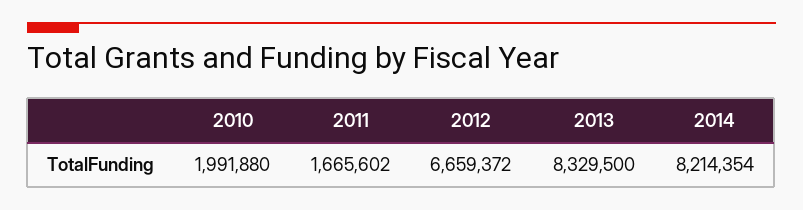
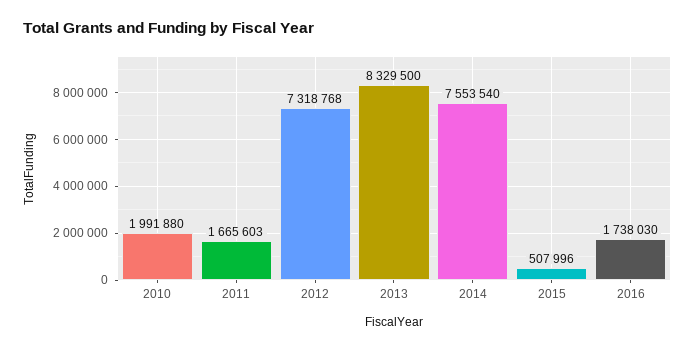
2011: 1665602 -> 1665603
2012: 6659372 -> 7318768
2014: 8214354 -> 7553540
2015: none -> 507996
2016: none -> 1738030

